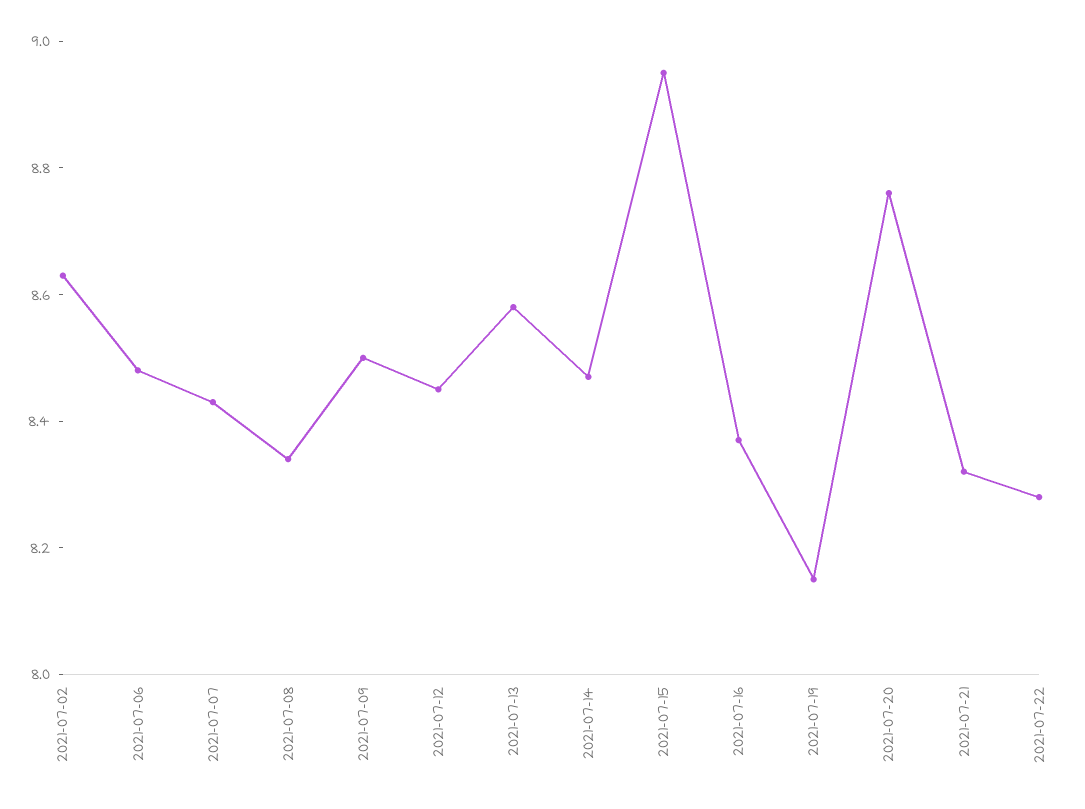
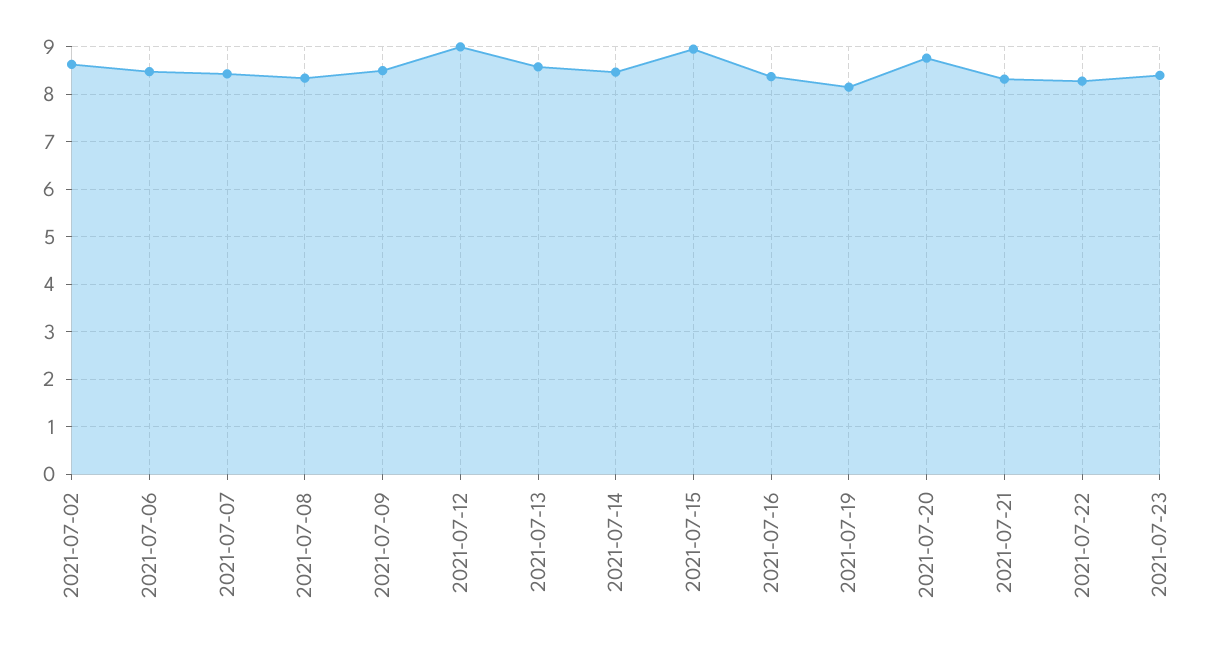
2021-07-12: 8.45 -> 9
2021-07-23: none -> 8.4

